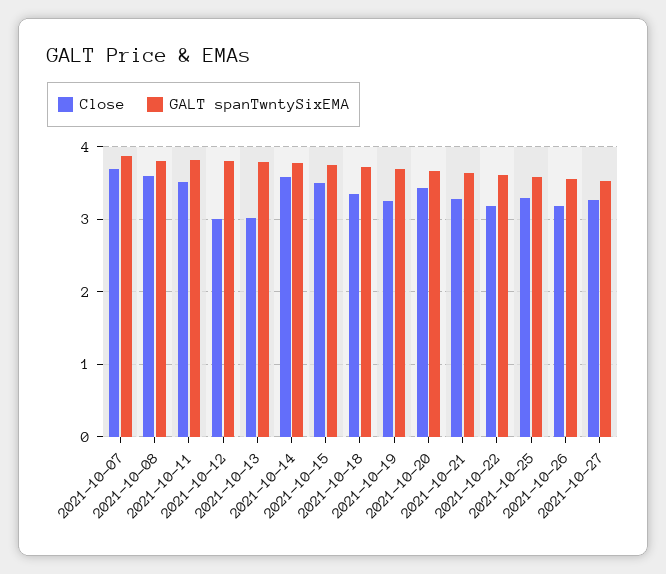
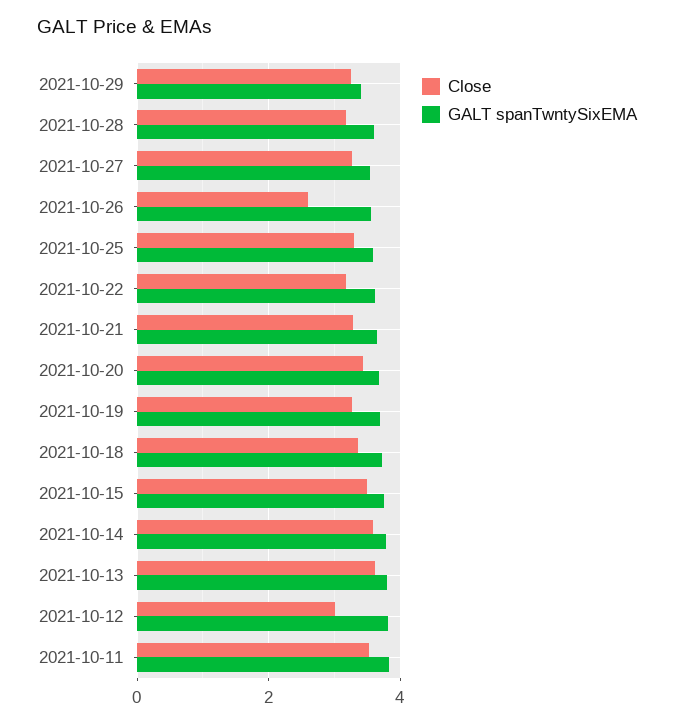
Close, 2021-10-07: 3.7 -> none
GALT spanTwntySixEMA, 2021-10-07: 3.9 -> none
Close, 2021-10-08: 3.6 -> none
GALT spanTwntySixEMA, 2021-10-08: 3.8 -> none
Close, 2021-10-13: 3 -> 3.6
Close, 2021-10-26: 3.2 -> 2.6
Close, 2021-10-29: none -> 3.2
GALT spanTwntySixEMA, 2021-10-29: none -> 3.4
Close, 2021-10-28: none -> 3.2
GALT spanTwntySixEMA, 2021-10-28: none -> 3.6

